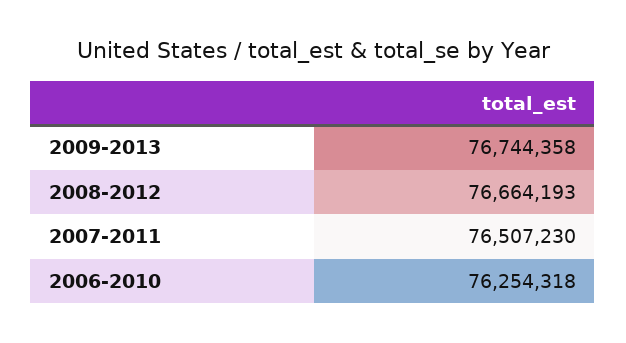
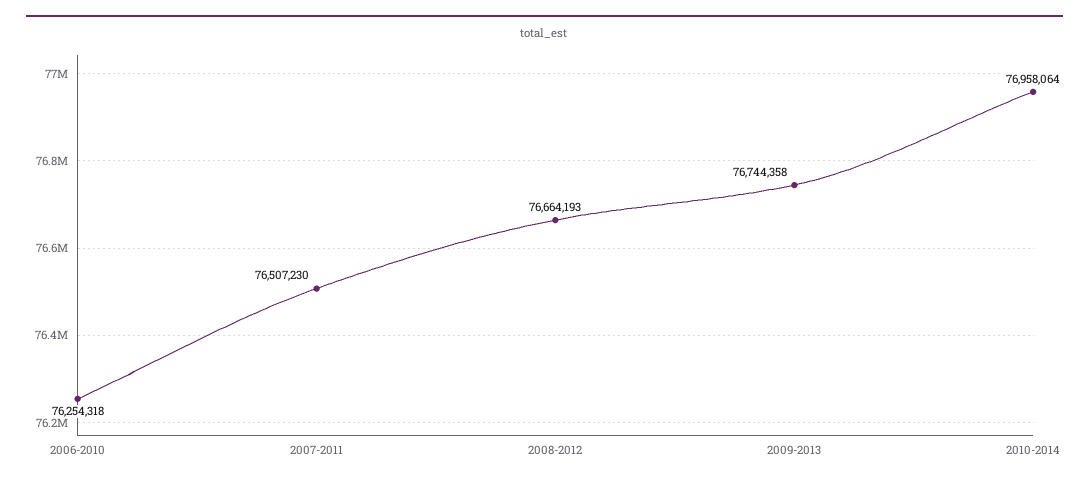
2010-2014: none -> 76958064

